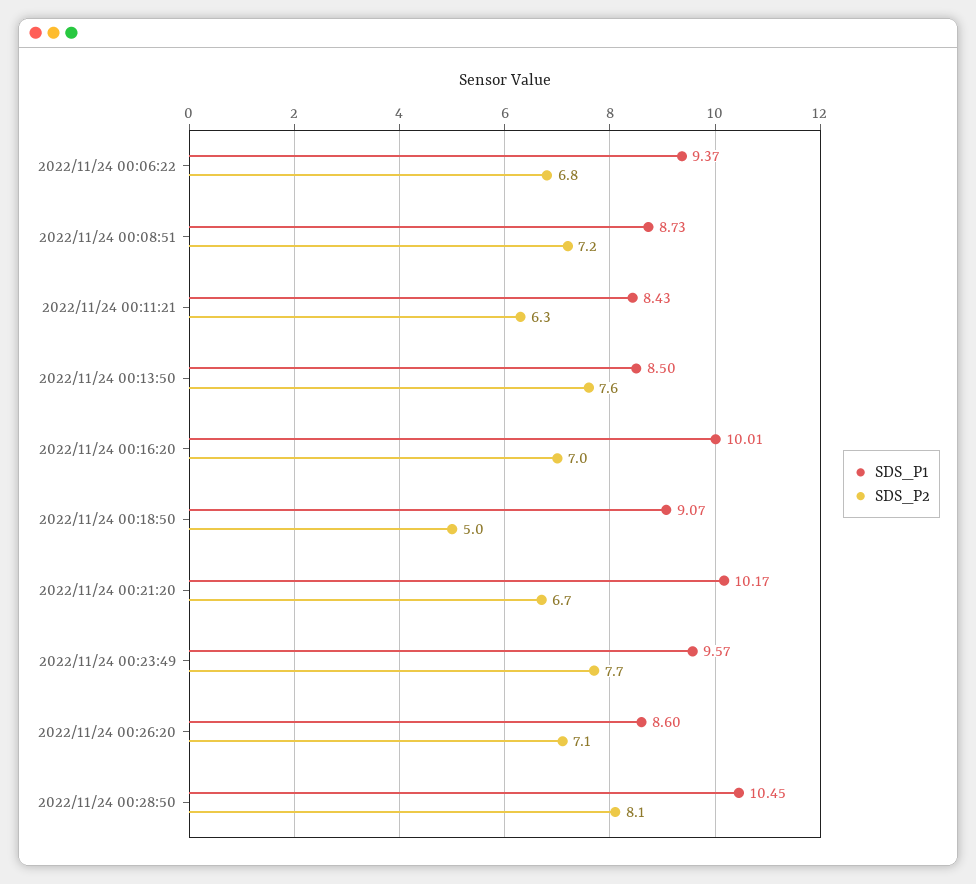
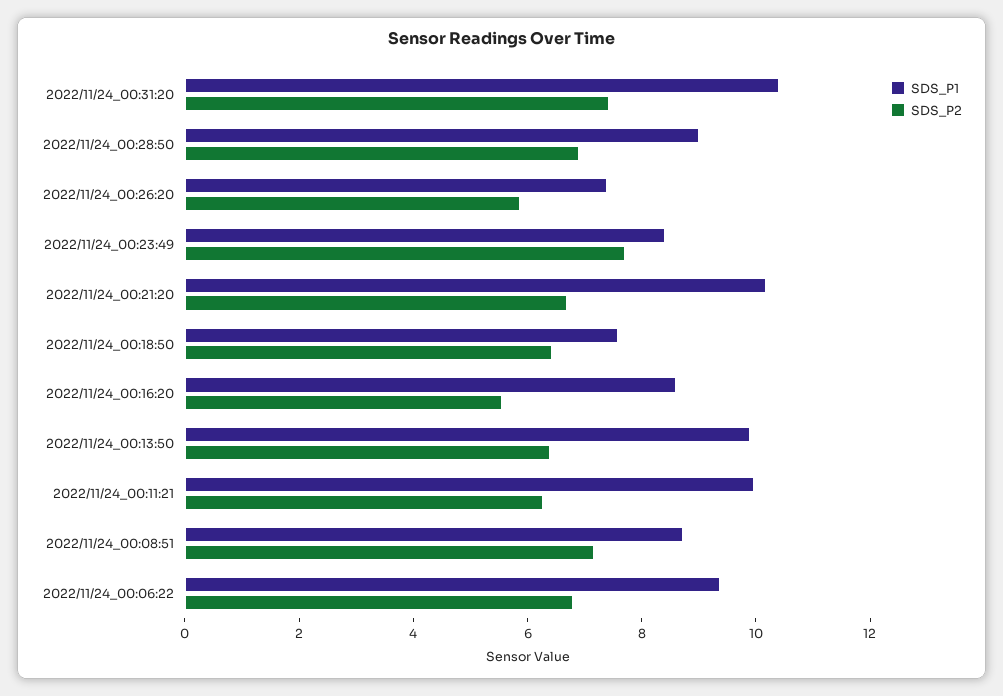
SDS_P1, 2022/11/24 00:11:21: 8.43 -> 10
SDS_P1, 2022/11/24 00:13:50: 8.5 -> 10
SDS_P2, 2022/11/24 00:13:50: 7.6 -> 6.5
SDS_P1, 2022/11/24 00:16:20: 10.01 -> 8.5
SDS_P2, 2022/11/24 00:16:20: 7 -> 5.5
SDS_P1, 2022/11/24 00:18:50: 9.07 -> 7.5
SDS_P2, 2022/11/24 00:18:50: 5 -> 6.5
SDS_P1, 2022/11/24 00:23:49: 9.57 -> 8.5
SDS_P1, 2022/11/24 00:26:20: 8.6 -> 7.5
SDS_P2, 2022/11/24 00:26:20: 7.1 -> 6
SDS_P1, 2022/11/24 00:28:50: 10.45 -> 9
SDS_P2, 2022/11/24 00:28:50: 8.1 -> 7
SDS_P1, 2022/11/24_00:31:20: none -> 10.5
SDS_P2, 2022/11/24_00:31:20: none -> 7.5

